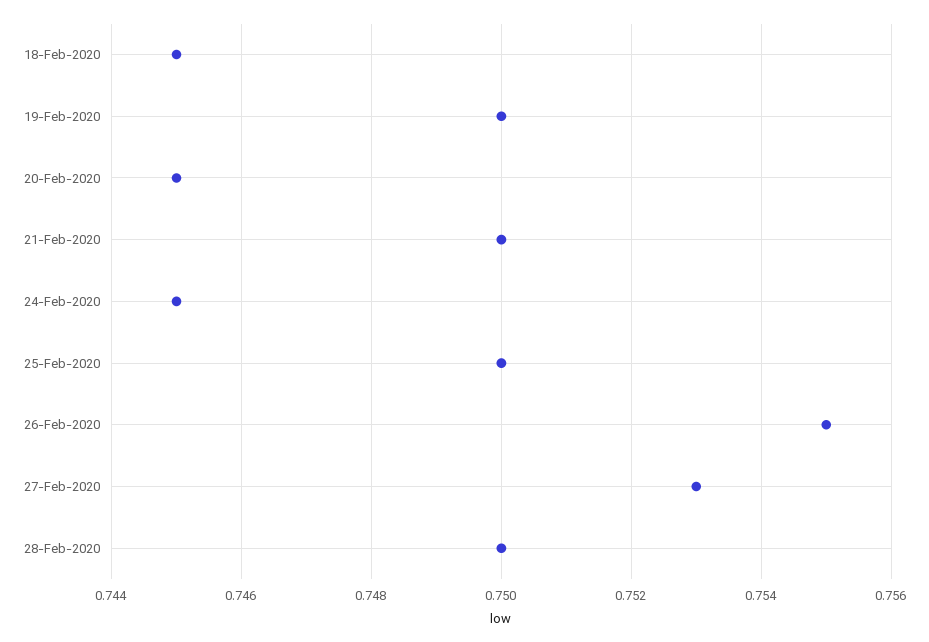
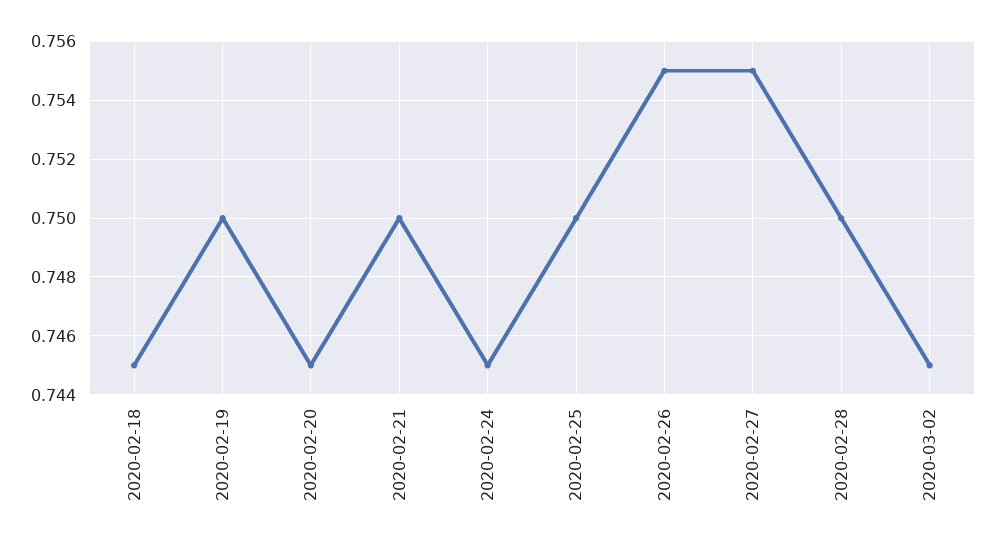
27-Feb-2020: 0.753 -> 0.755
2020-03-02: none -> 0.745

